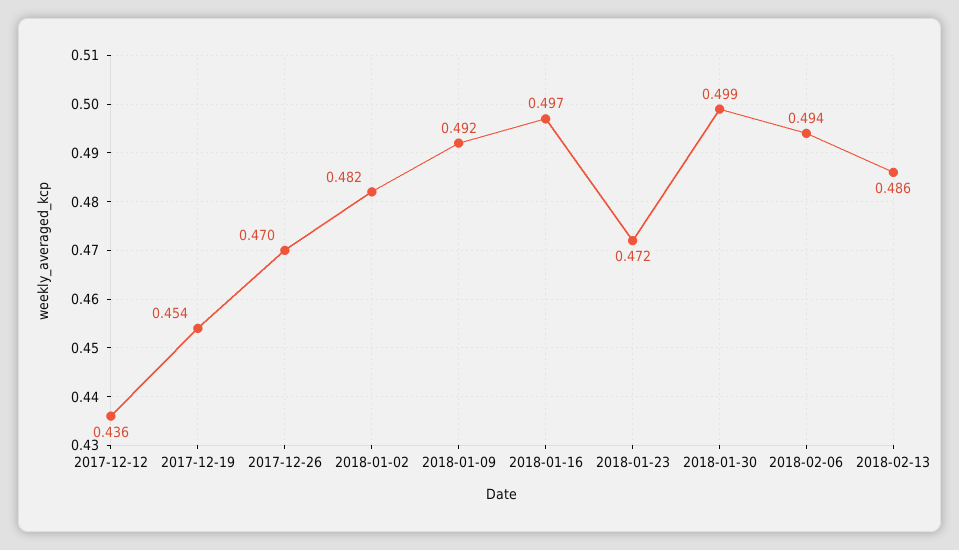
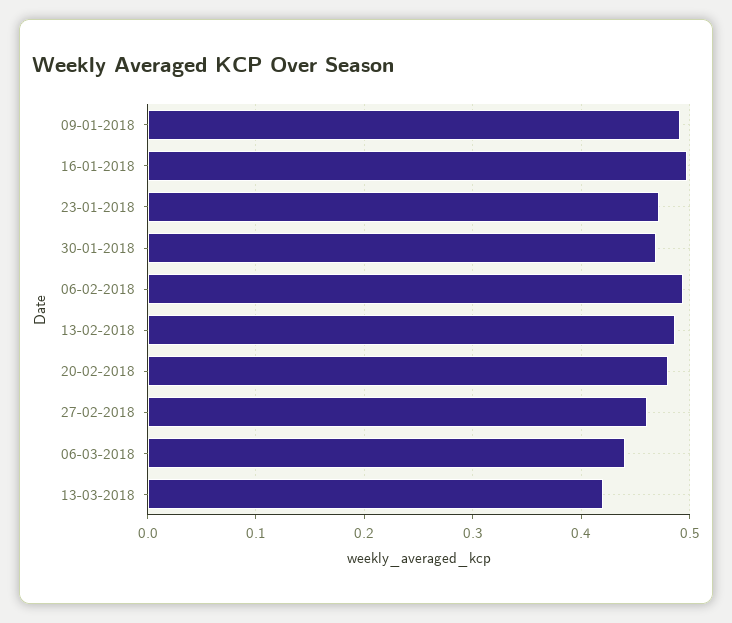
2017-12-12: 0.436 -> none
2017-12-19: 0.454 -> none
2017-12-26: 0.47 -> none
2018-01-02: 0.482 -> none
2018-01-30: 0.499 -> 0.47
20-02-2018: none -> 0.48
27-02-2018: none -> 0.46
06-03-2018: none -> 0.44
13-03-2018: none -> 0.42

